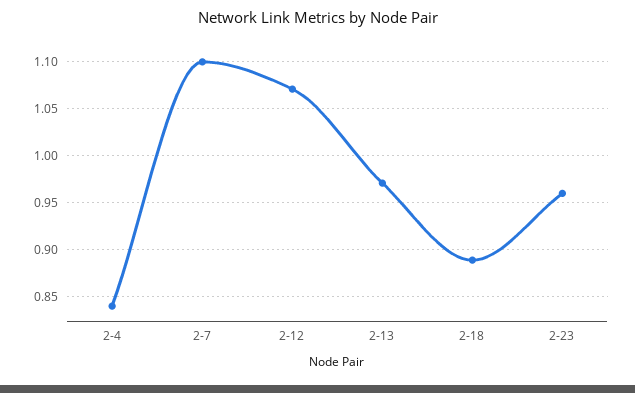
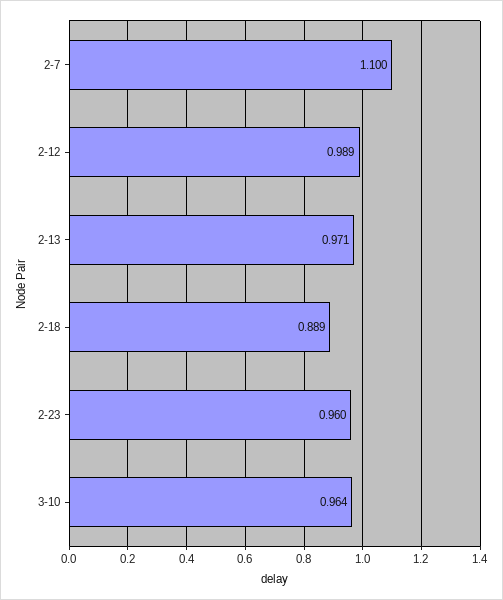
2-4: 0.84 -> none
2-12: 1.07 -> 0.989
3-10: none -> 0.964

